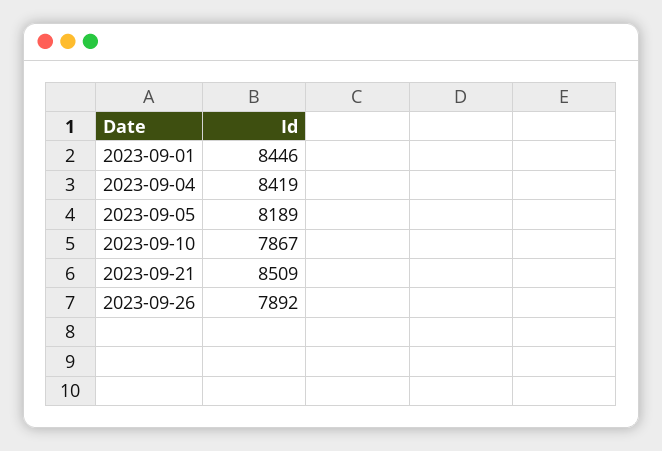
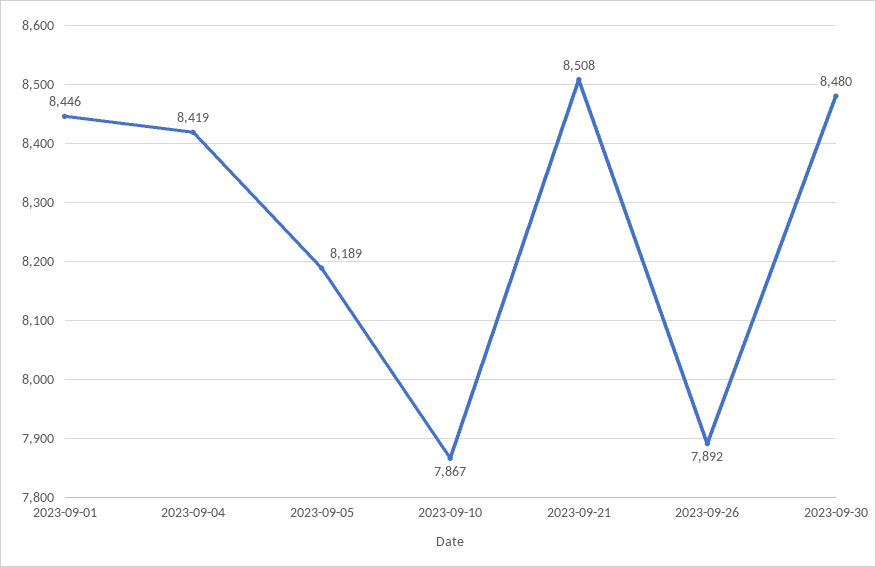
2023-09-21: 8509 -> 8508
2023-09-30: none -> 8480

